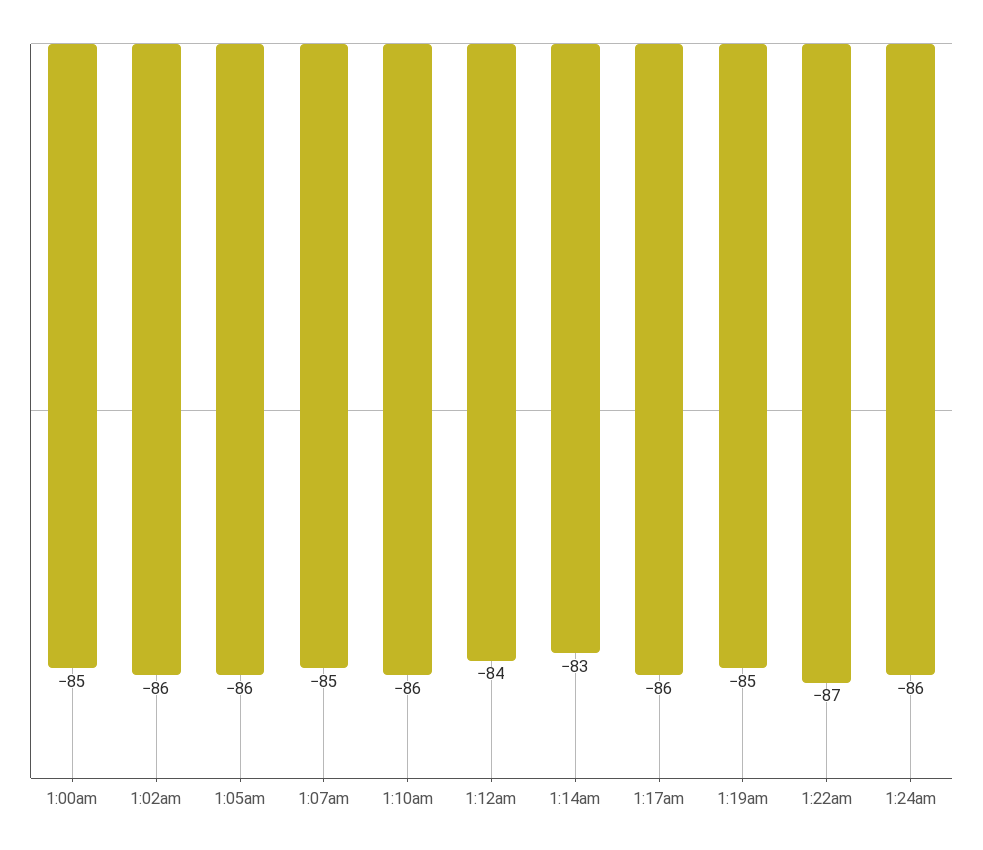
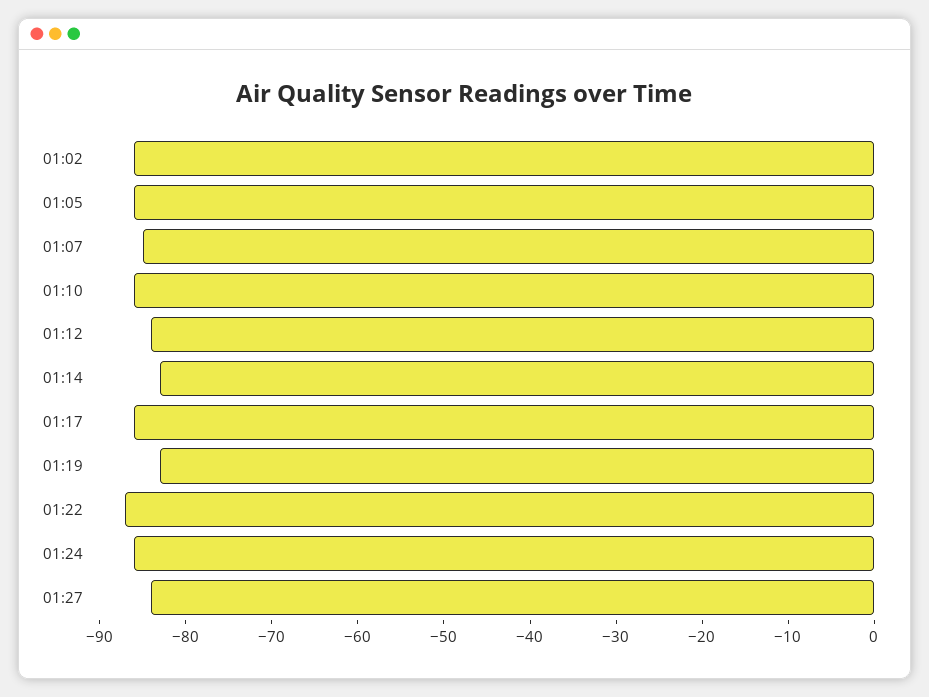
1:00am: -85 -> none
1:19am: -85 -> -83
01:27: none -> -84

